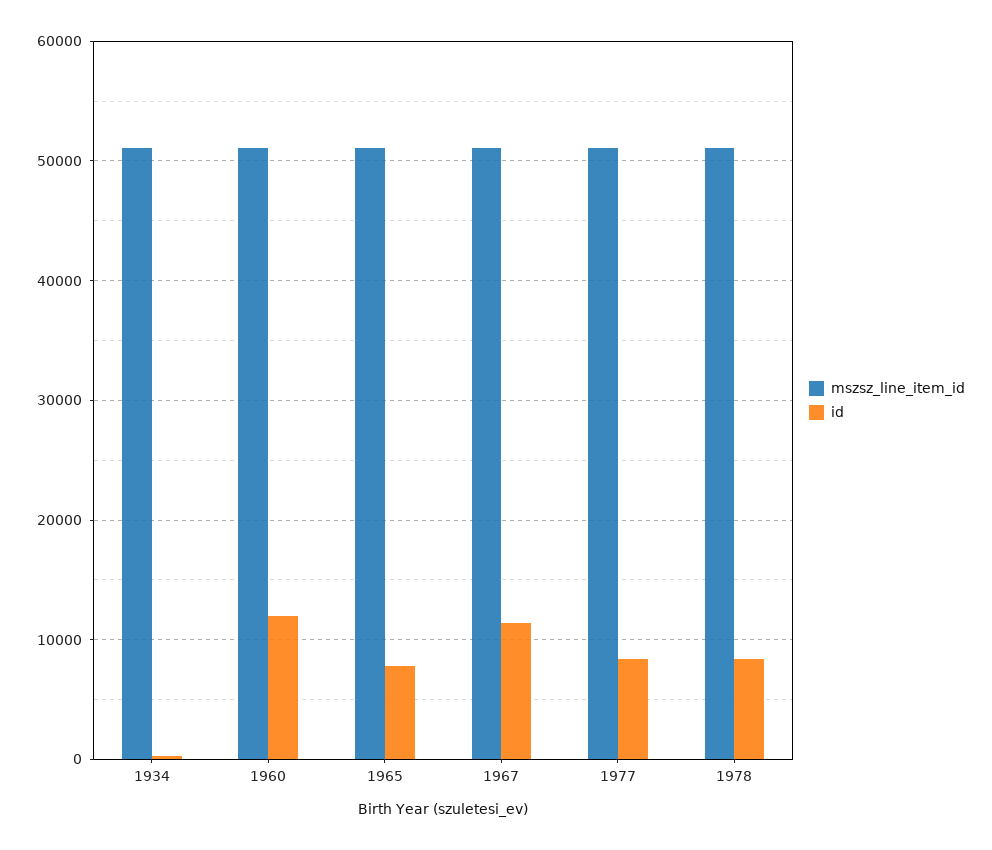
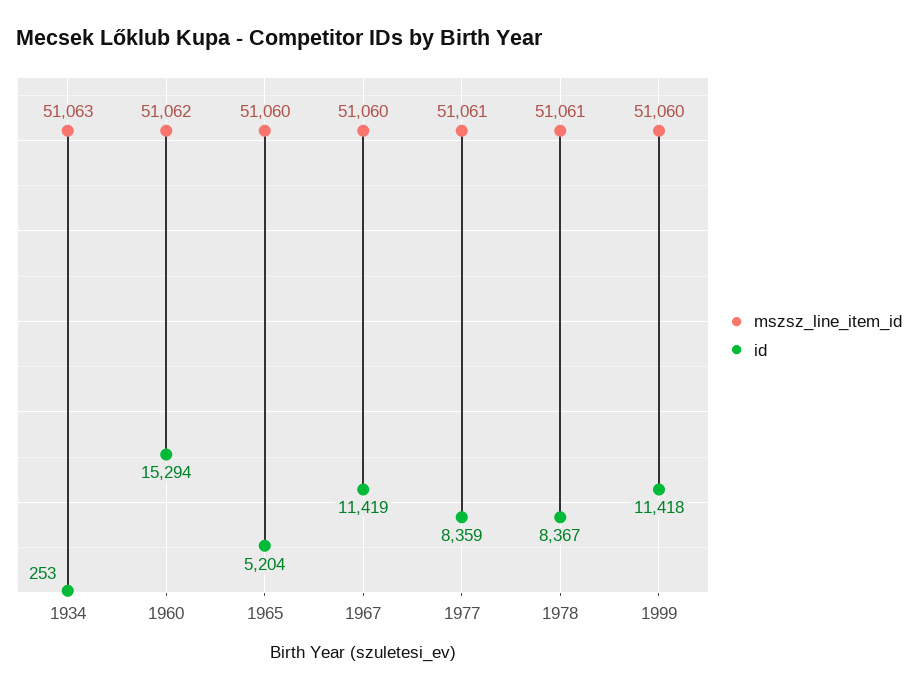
id, 1960: 12000 -> 15294
id, 1965: 8000 -> 5204
mszsz_line_item_id, 1999: none -> 51060
id, 1999: none -> 11418

